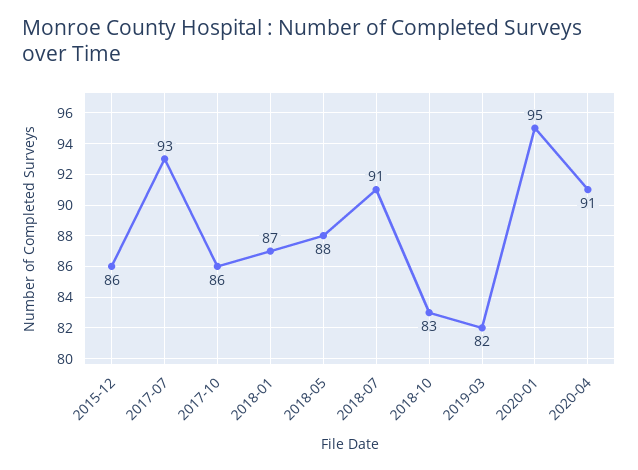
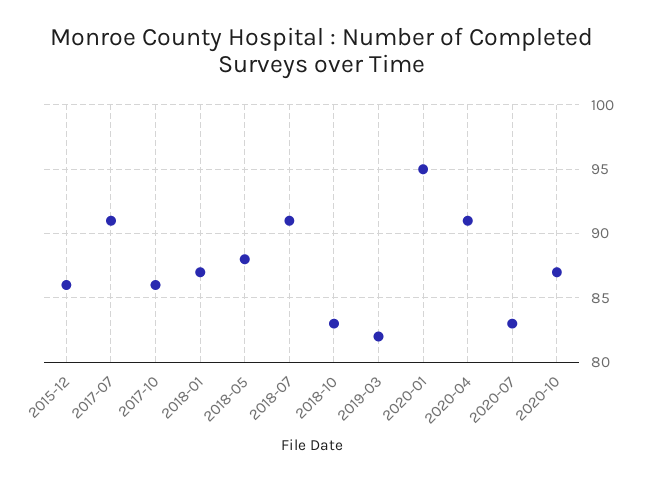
2017-07: 93 -> 91
2020-07: none -> 83
2020-10: none -> 87

